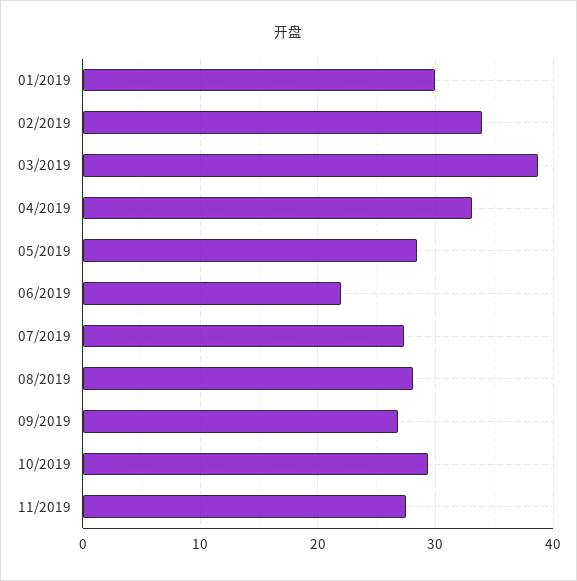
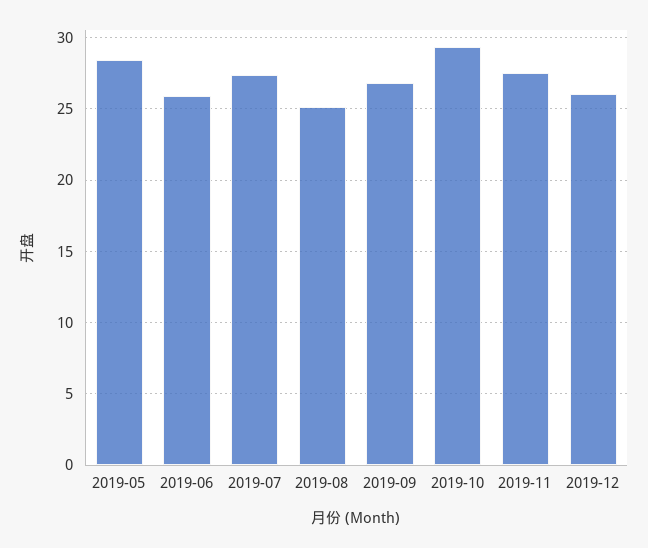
01/2019: 30 -> none
02/2019: 34 -> none
03/2019: 39 -> none
04/2019: 33 -> none
06/2019: 22 -> 26
08/2019: 28 -> 25
2019-12: none -> 26

